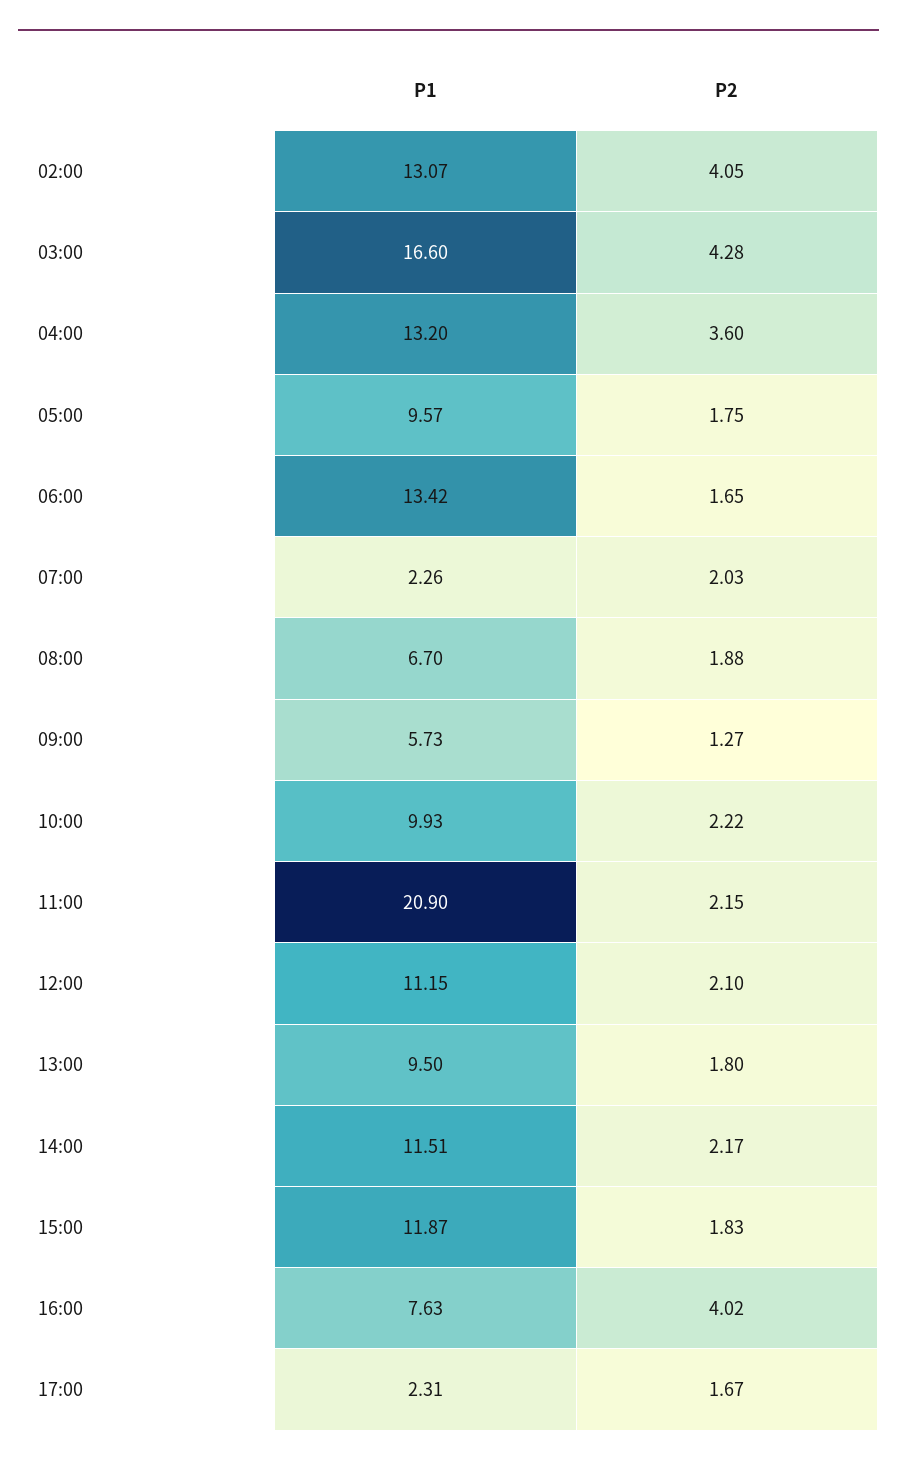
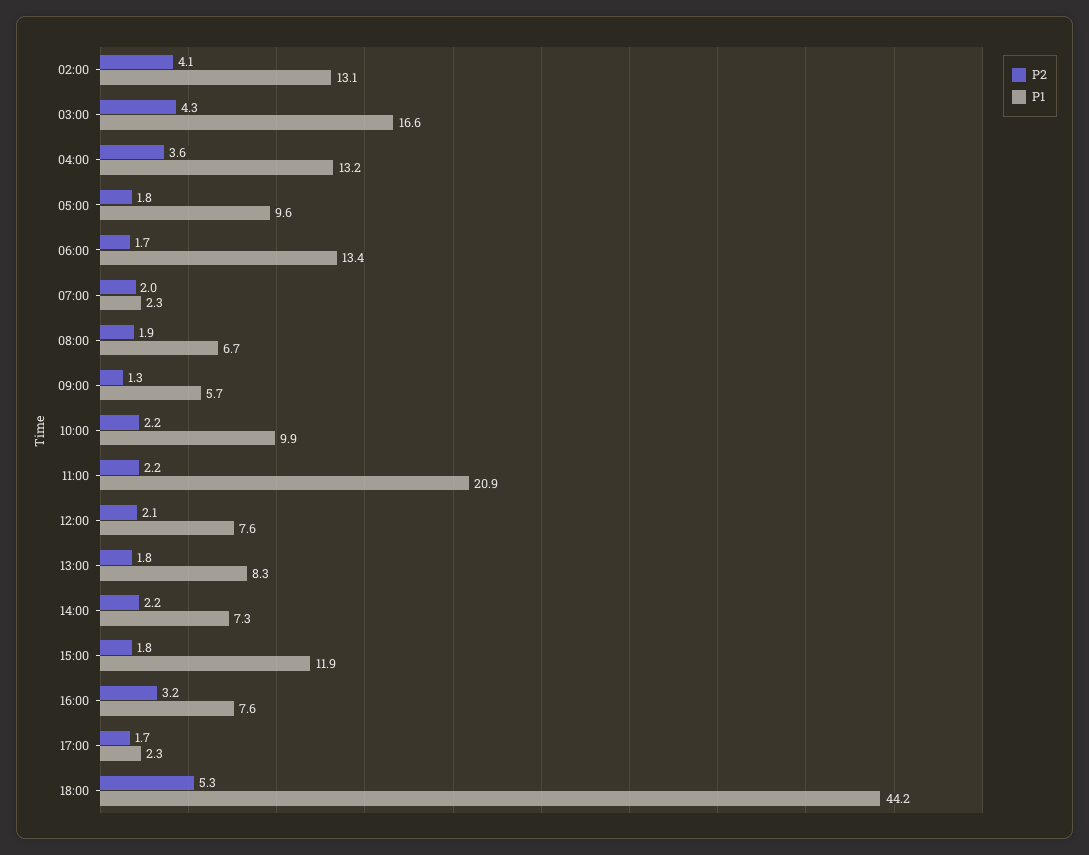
P1, 12:00: 11.15 -> 7.6
P1, 13:00: 9.5 -> 8.3
P1, 14:00: 11.51 -> 7.3
P2, 16:00: 4.02 -> 3.2
P2, 18:00: none -> 5.3
P1, 18:00: none -> 44.2

